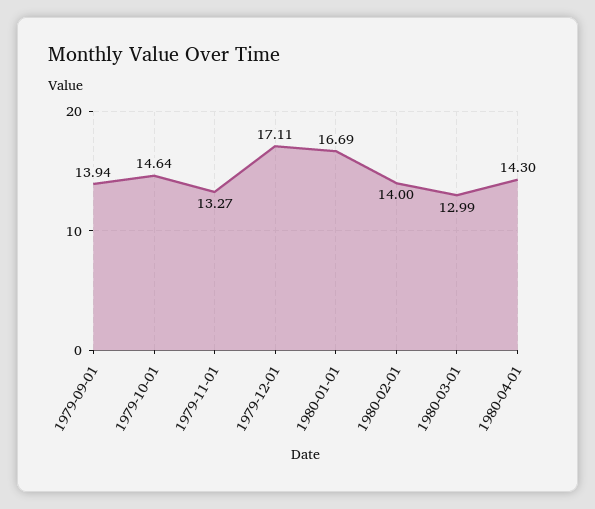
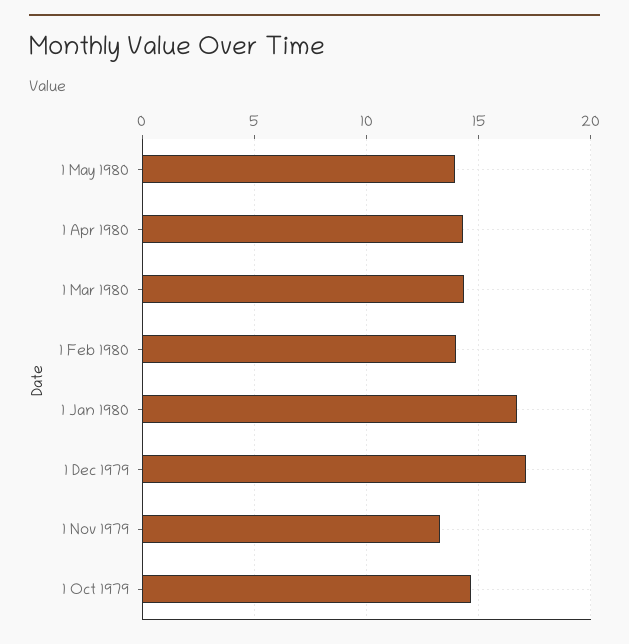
1979-09-01: 13.94 -> none
1980-03-01: 12.99 -> 14.5
1 May 1980: none -> 14

